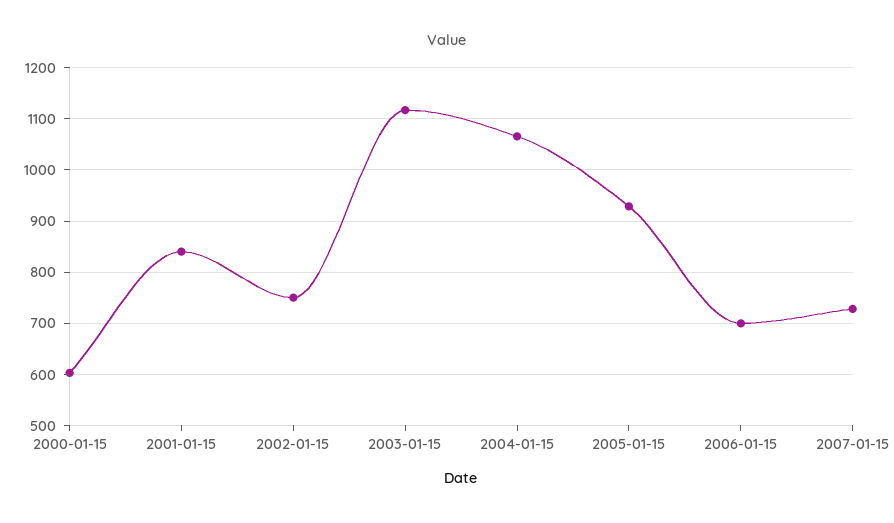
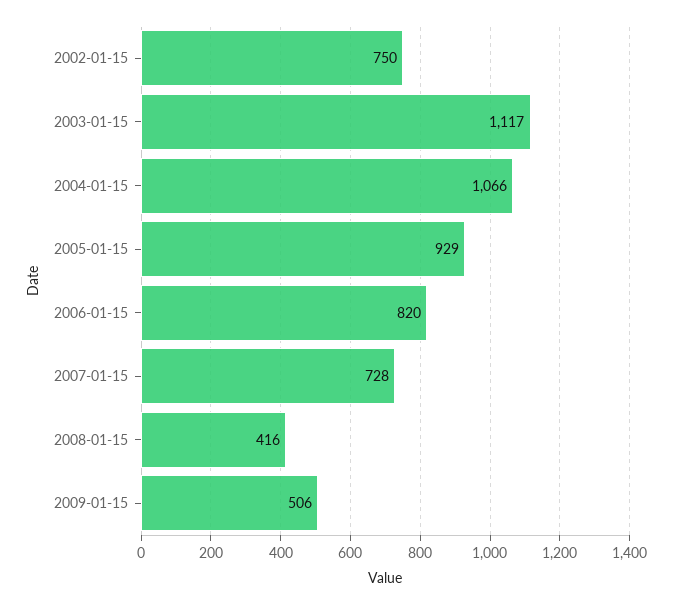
2000-01-15: 600 -> none
2001-01-15: 840 -> none
2006-01-15: 700 -> 820
2008-01-15: none -> 416
2009-01-15: none -> 506

